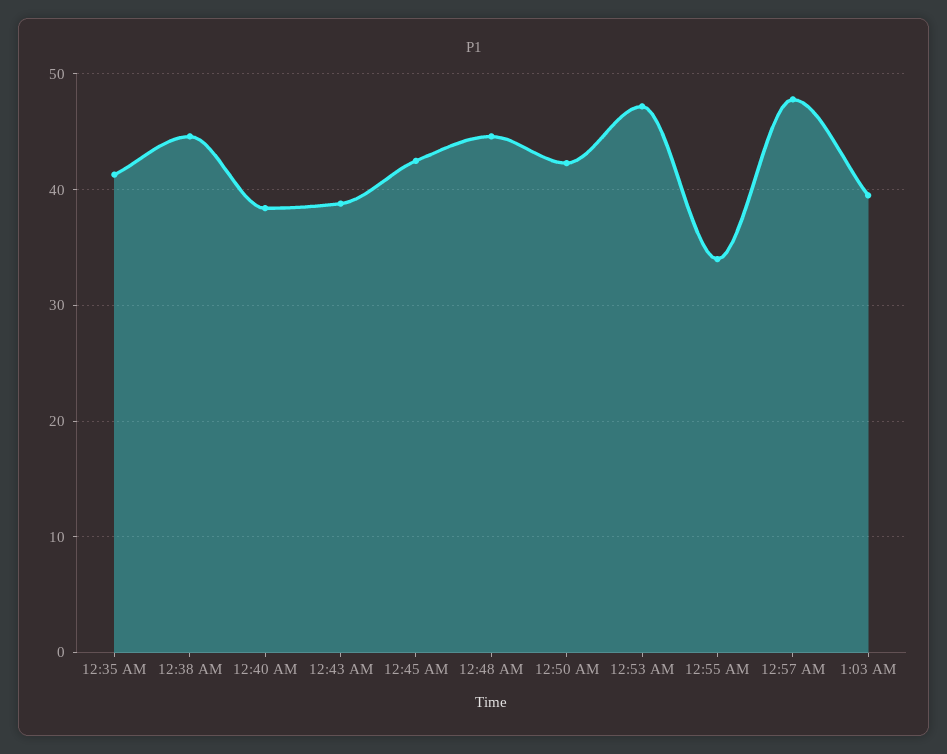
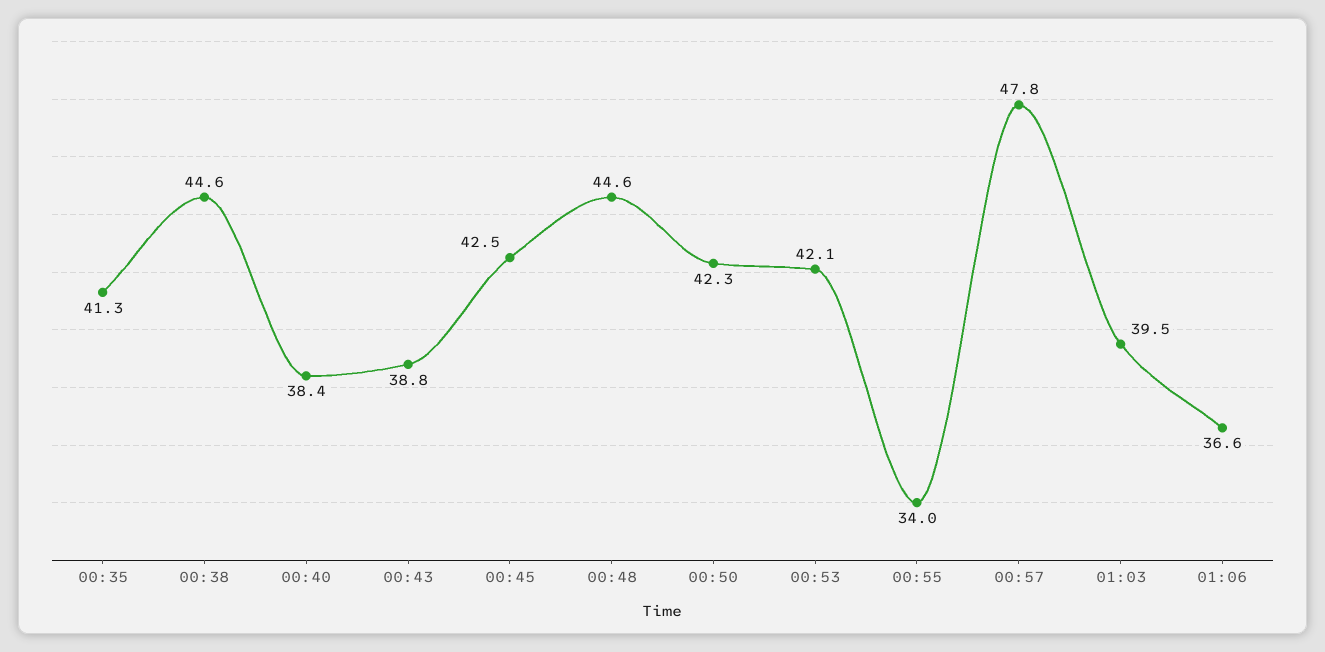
12:53 AM: 47 -> 42.1
01:06: none -> 36.6

